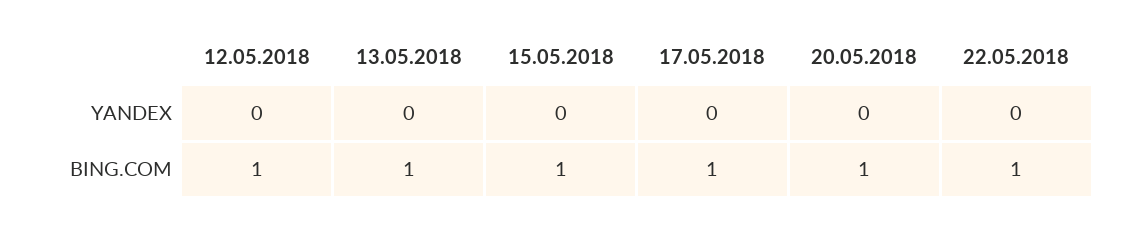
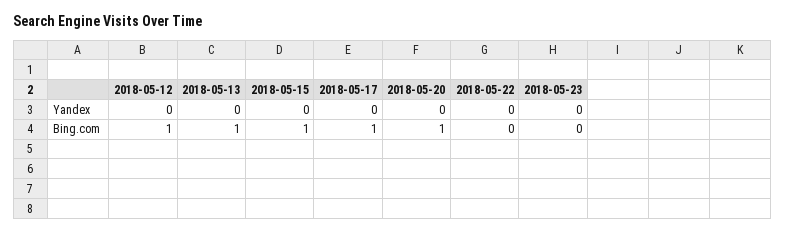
22.05.2018, BING.COM: 1 -> 0
2018-05-23, YANDEX: none -> 0
2018-05-23, BING.COM: none -> 0

